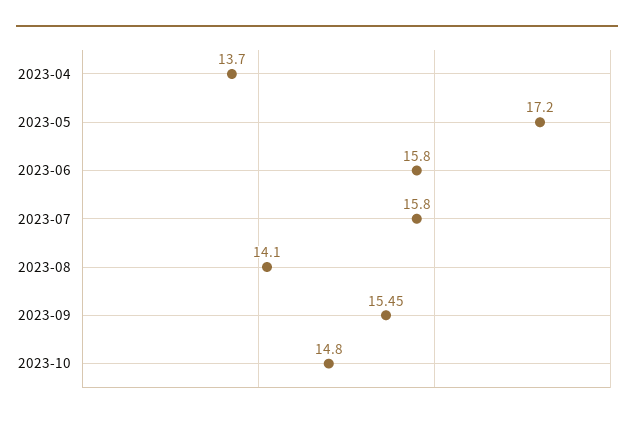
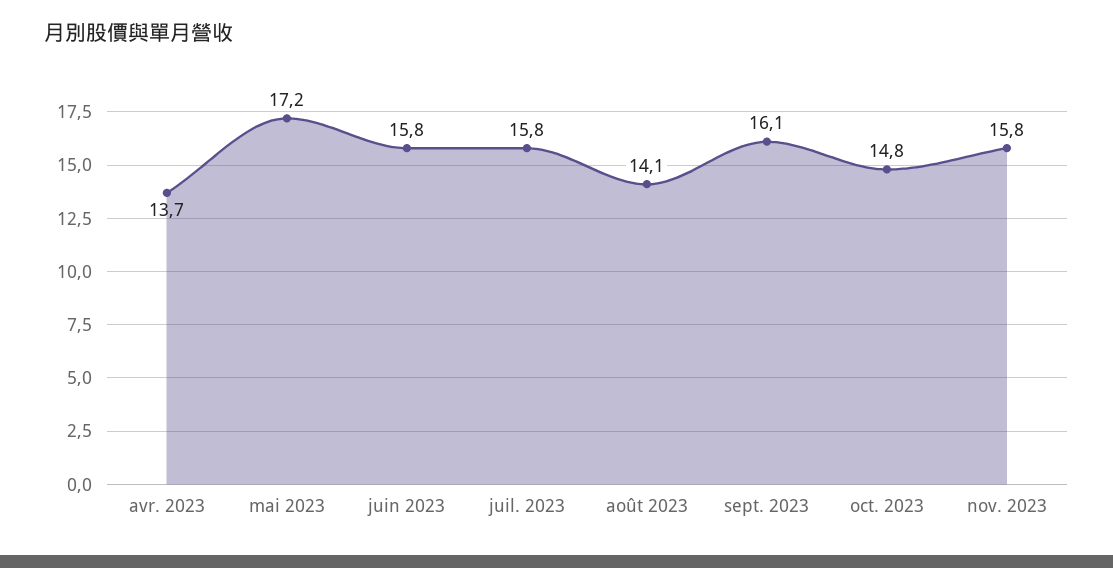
2023-09: 15.45 -> 16.1
nov. 2023: none -> 15.8

